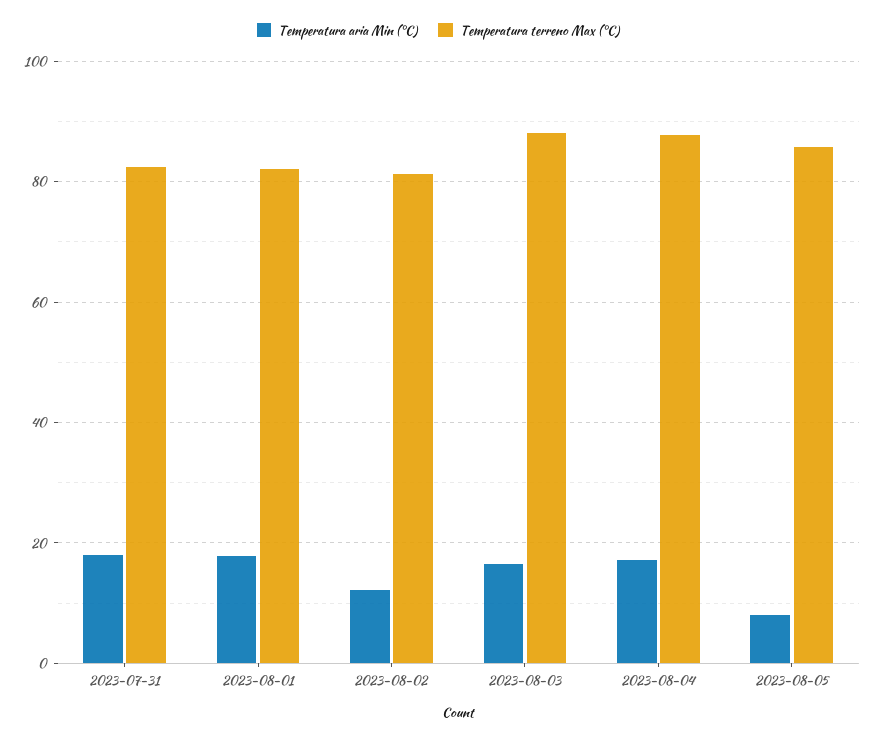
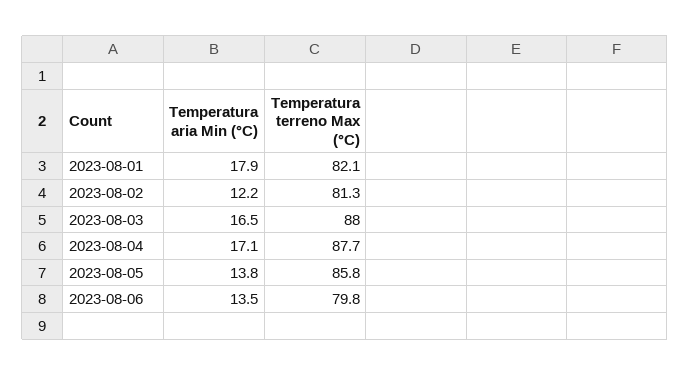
Temperatura aria Min (°C), 2023-07-31: 18 -> none
Temperatura terreno Max (°C), 2023-07-31: 82 -> none
Temperatura aria Min (°C), 2023-08-05: 8 -> 13.8
Temperatura aria Min (°C), 2023-08-06: none -> 13.5
Temperatura terreno Max (°C), 2023-08-06: none -> 79.8

